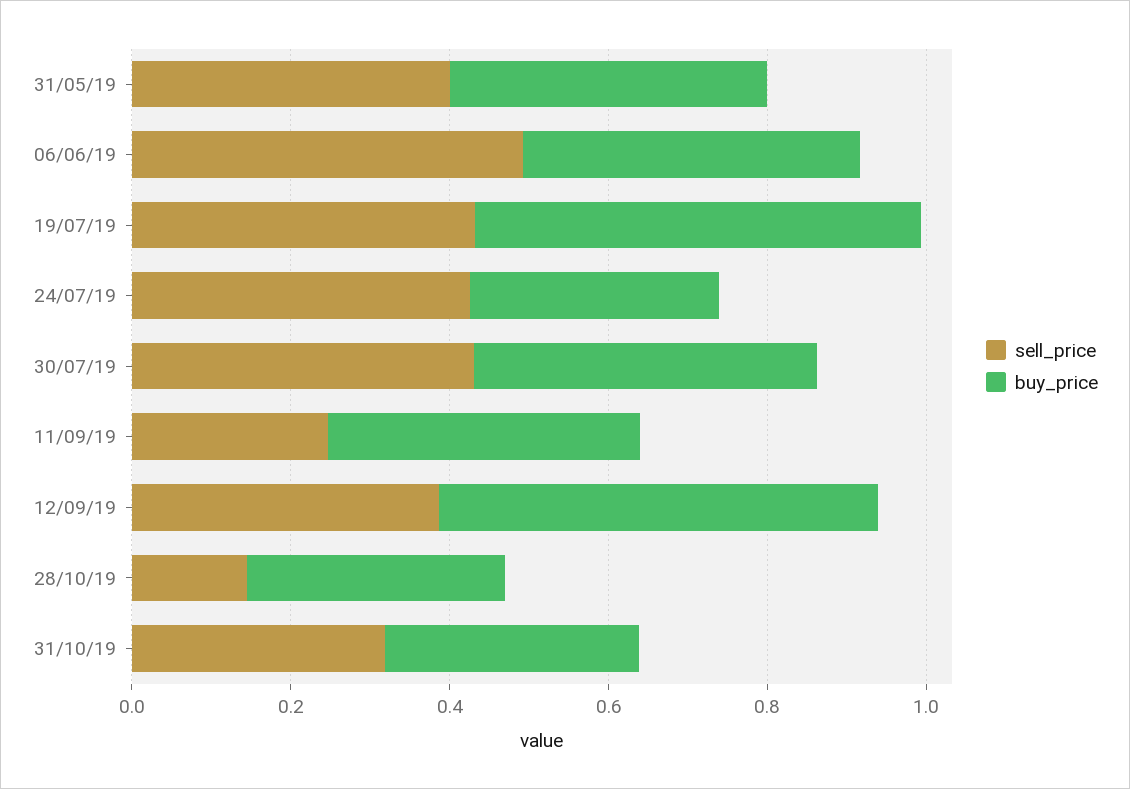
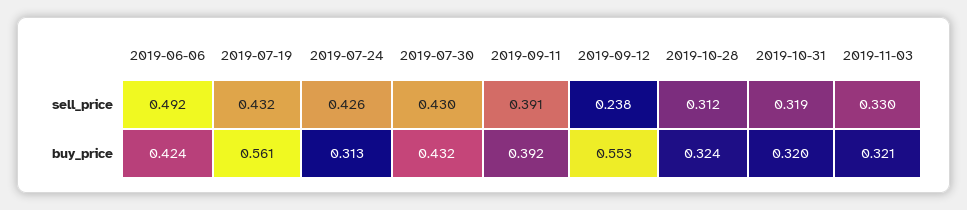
sell_price, 31/05/19: 0.4 -> none
buy_price, 31/05/19: 0.4 -> none
sell_price, 11/09/19: 0.25 -> 0.391
sell_price, 12/09/19: 0.4 -> 0.238
sell_price, 28/10/19: 0.15 -> 0.312
sell_price, 2019-11-03: none -> 0.33
buy_price, 2019-11-03: none -> 0.321

